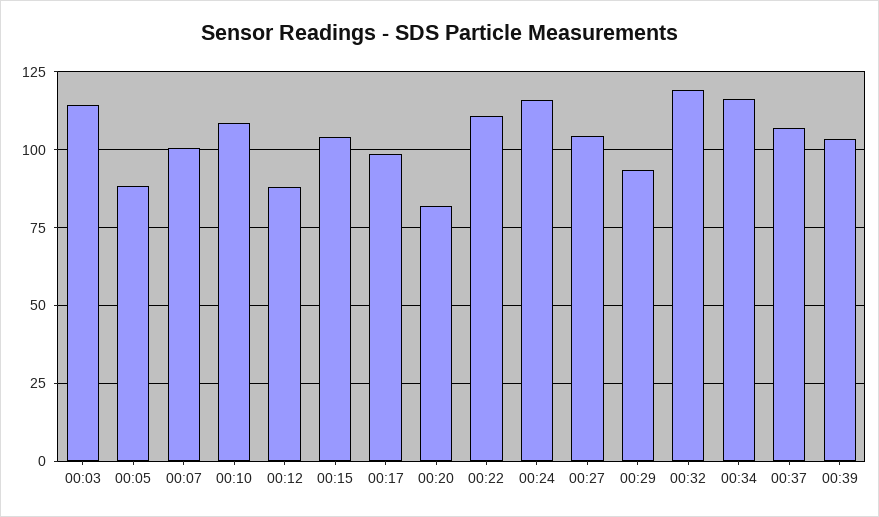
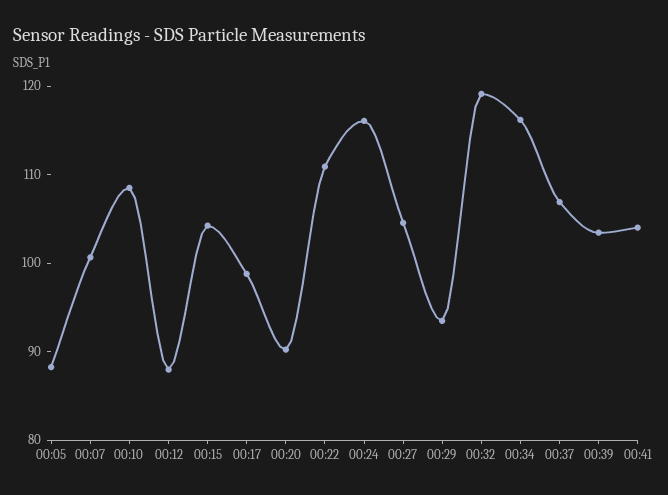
00:03: 115 -> none
00:20: 82.5 -> 90
00:41: none -> 104

